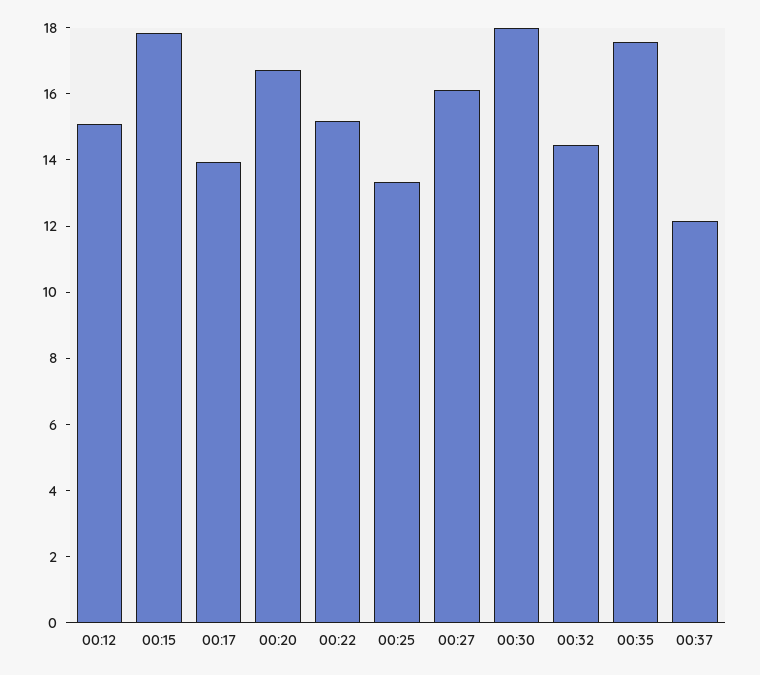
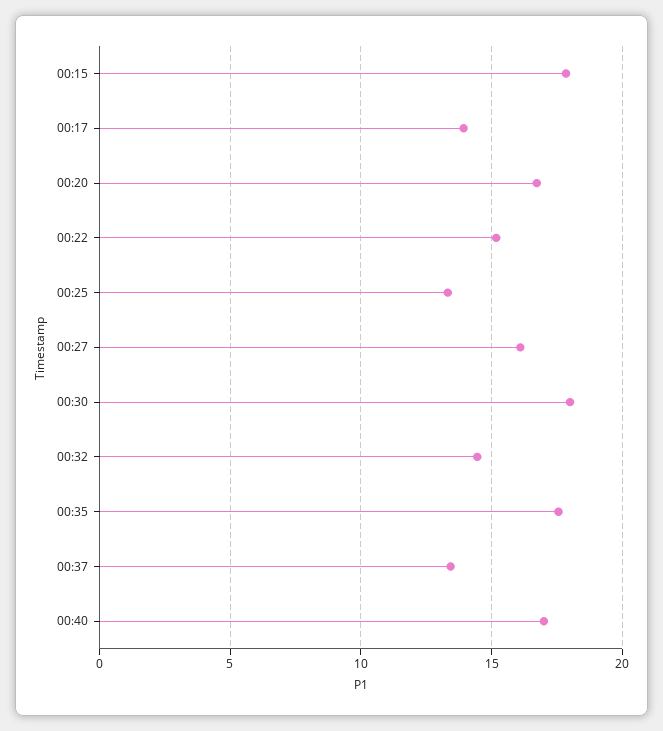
00:12: 15 -> none
00:37: 12 -> 13.5
00:40: none -> 17

